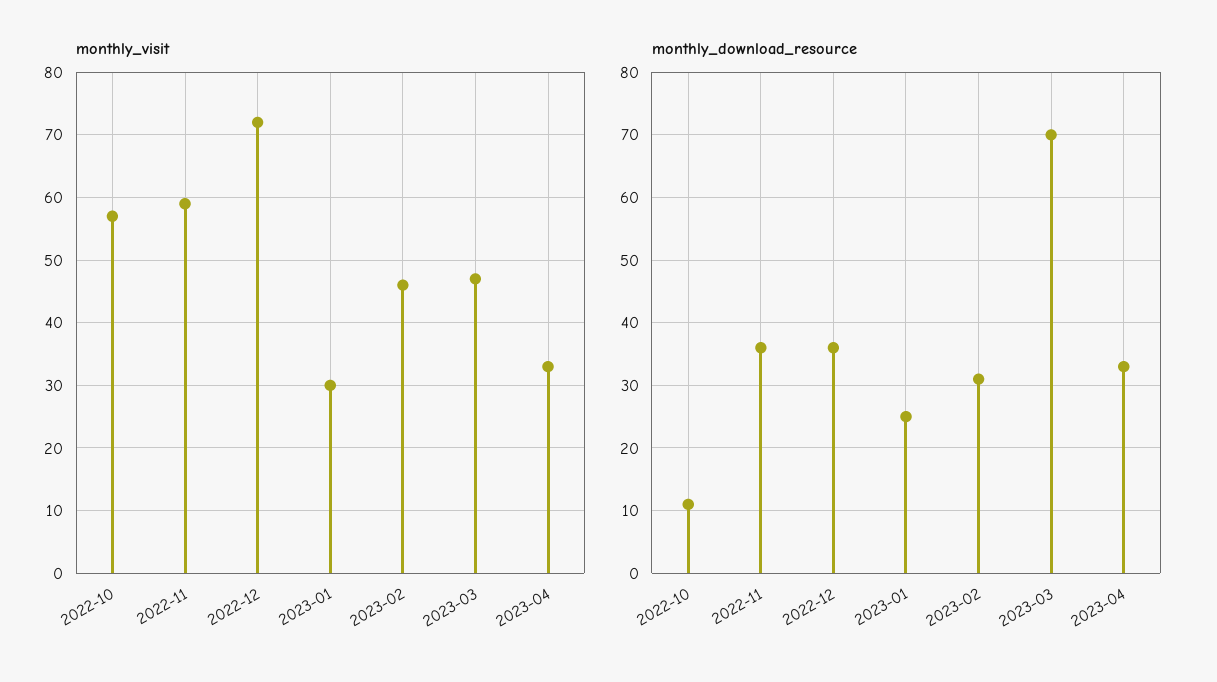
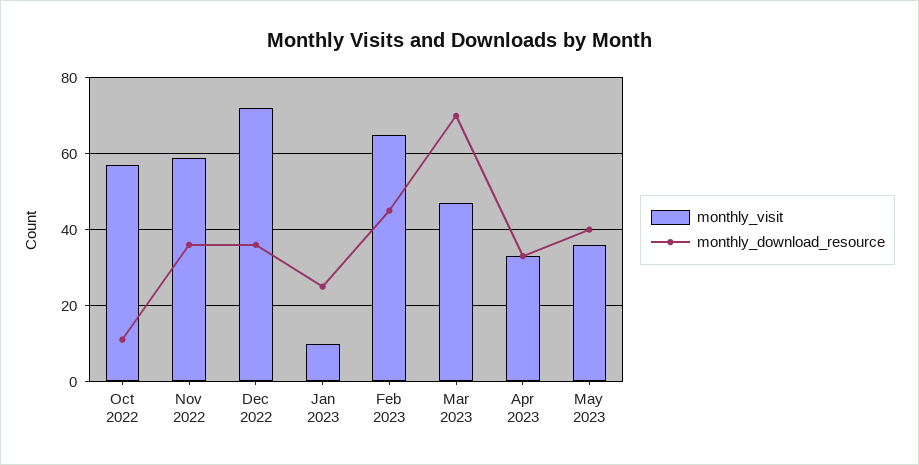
monthly_visit, 2023-01: 30 -> 10
monthly_visit, 2023-02: 46 -> 65
monthly_download_resource, 2023-02: 31 -> 45
monthly_visit, May 2023: none -> 35
monthly_download_resource, May 2023: none -> 40

